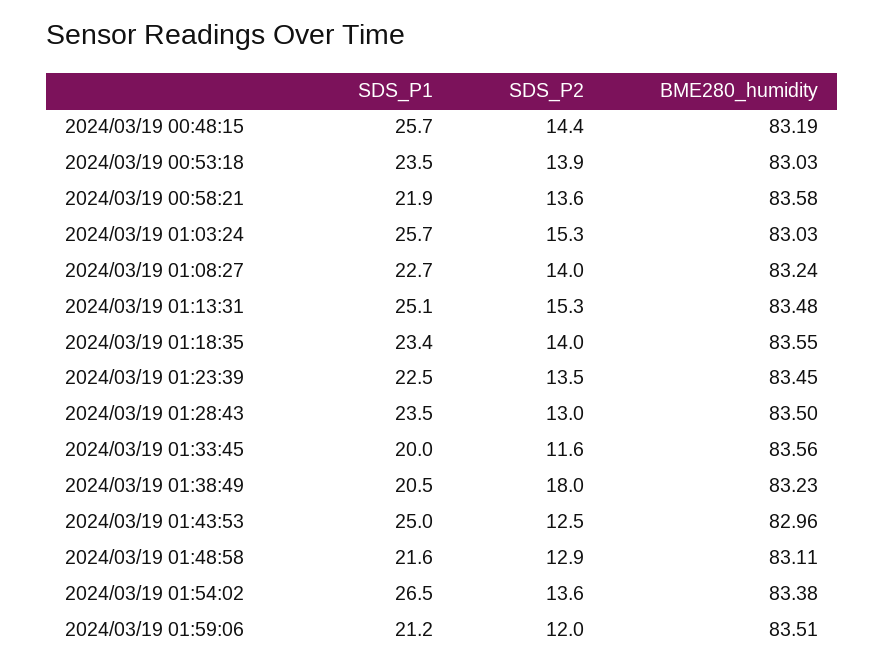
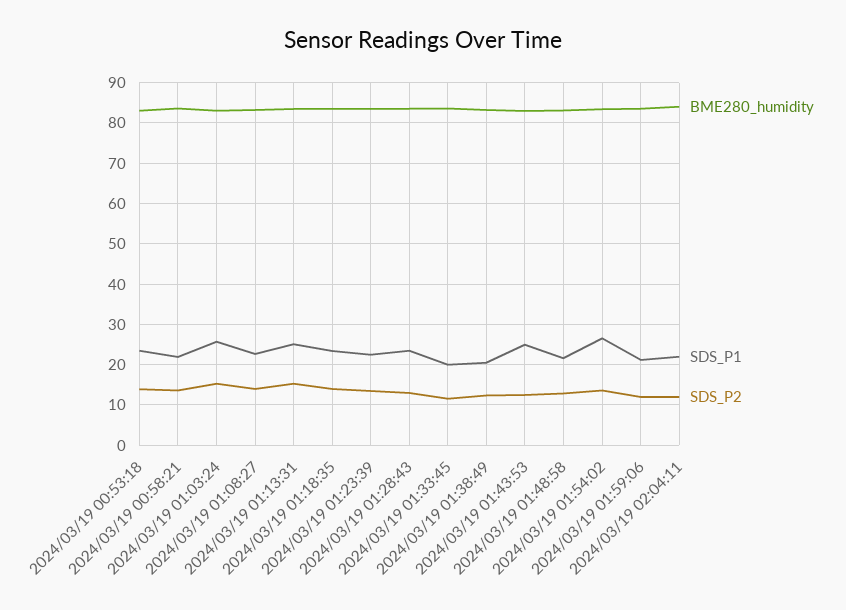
SDS_P1, 2024/03/19 00:48:15: 25.7 -> none
SDS_P2, 2024/03/19 00:48:15: 14.4 -> none
BME280_humidity, 2024/03/19 00:48:15: 83.19 -> none
SDS_P2, 2024/03/19 01:38:49: 18 -> 12
BME280_humidity, 2024/03/19 02:04:11: none -> 84
SDS_P1, 2024/03/19 02:04:11: none -> 22
SDS_P2, 2024/03/19 02:04:11: none -> 12

